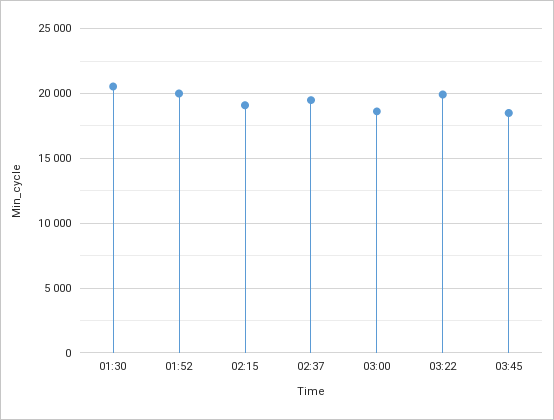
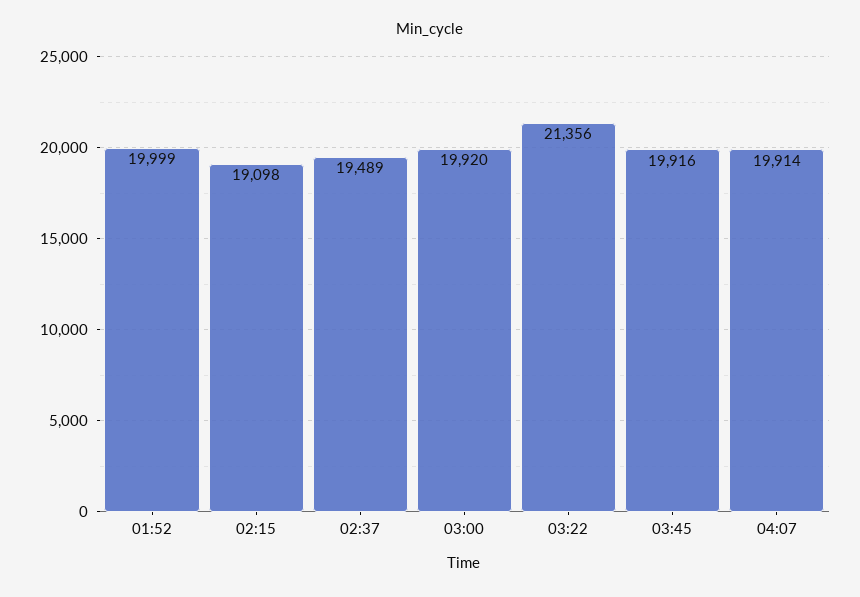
01:30: 20500 -> none
03:00: 18500 -> 19920
03:22: 20000 -> 21356
03:45: 18500 -> 19916
04:07: none -> 19914

